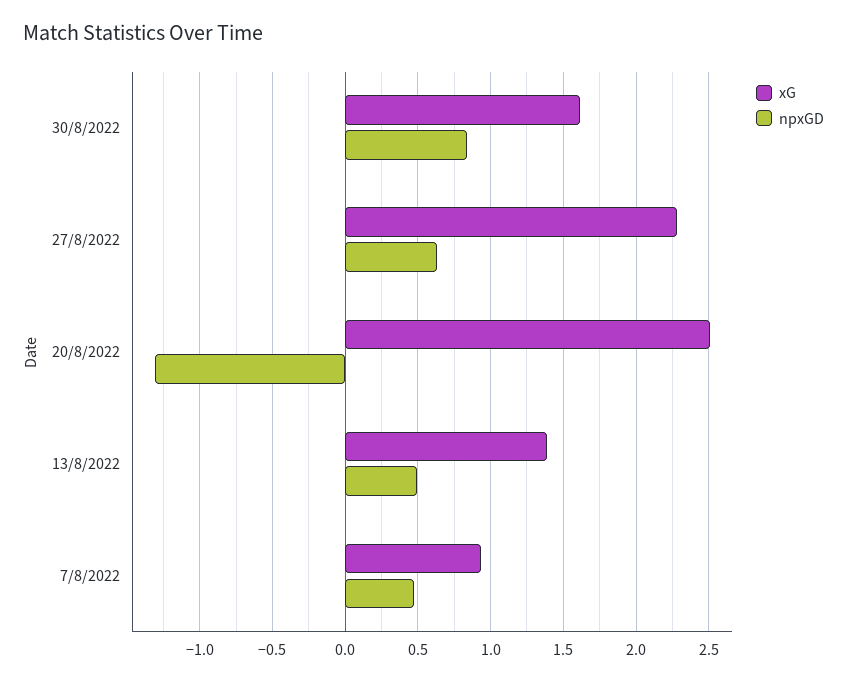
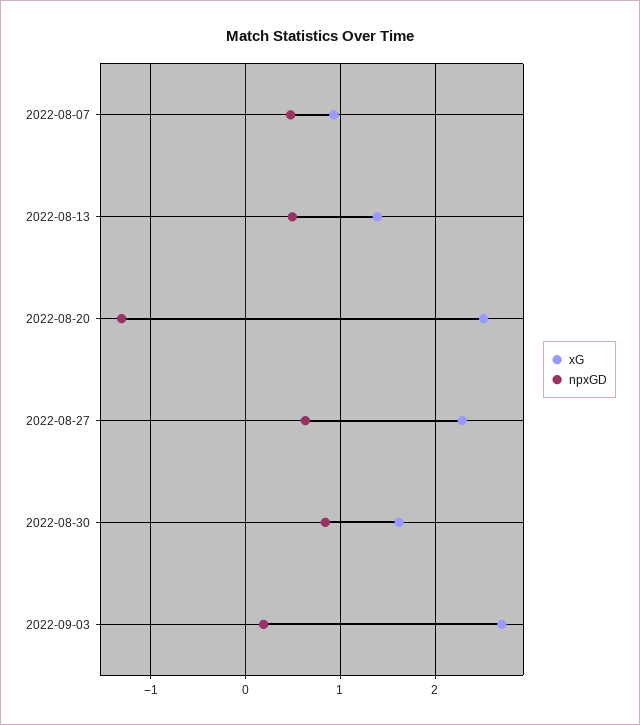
xG, 2022-09-03: none -> 2.7
npxGD, 2022-09-03: none -> 0.2

